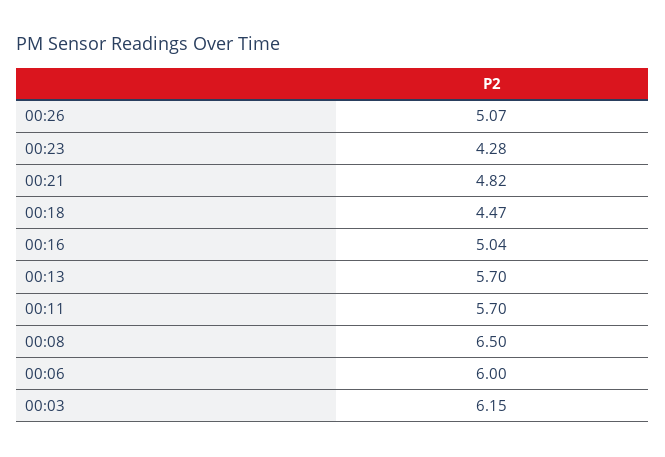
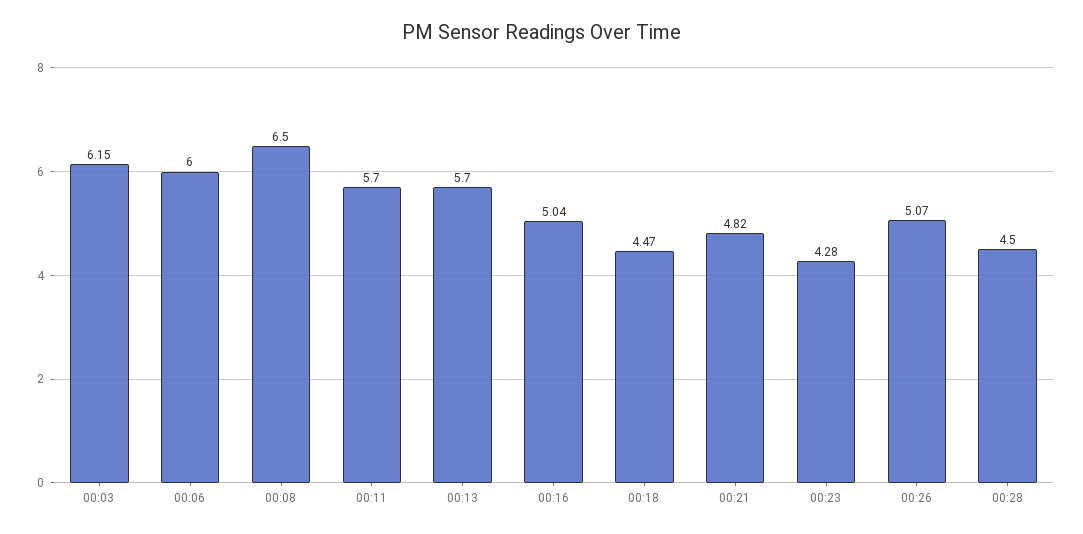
00:28: none -> 4.5

